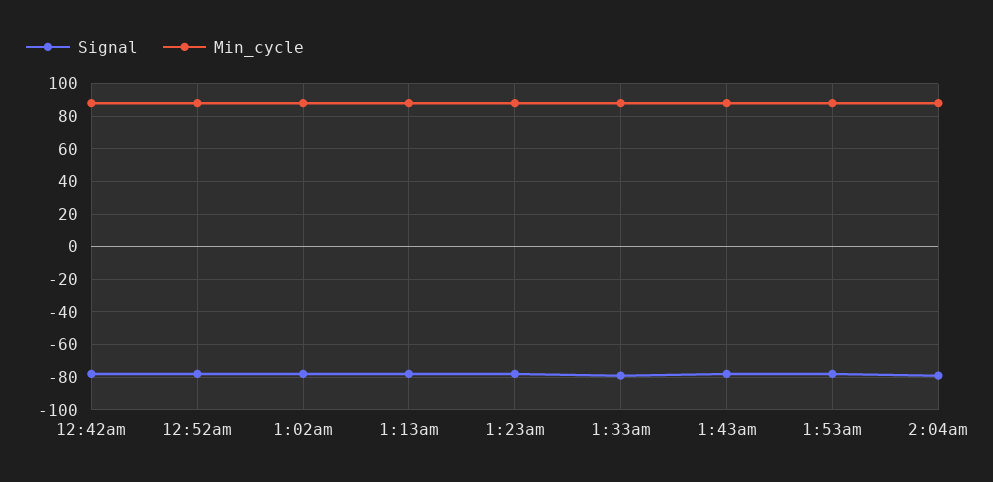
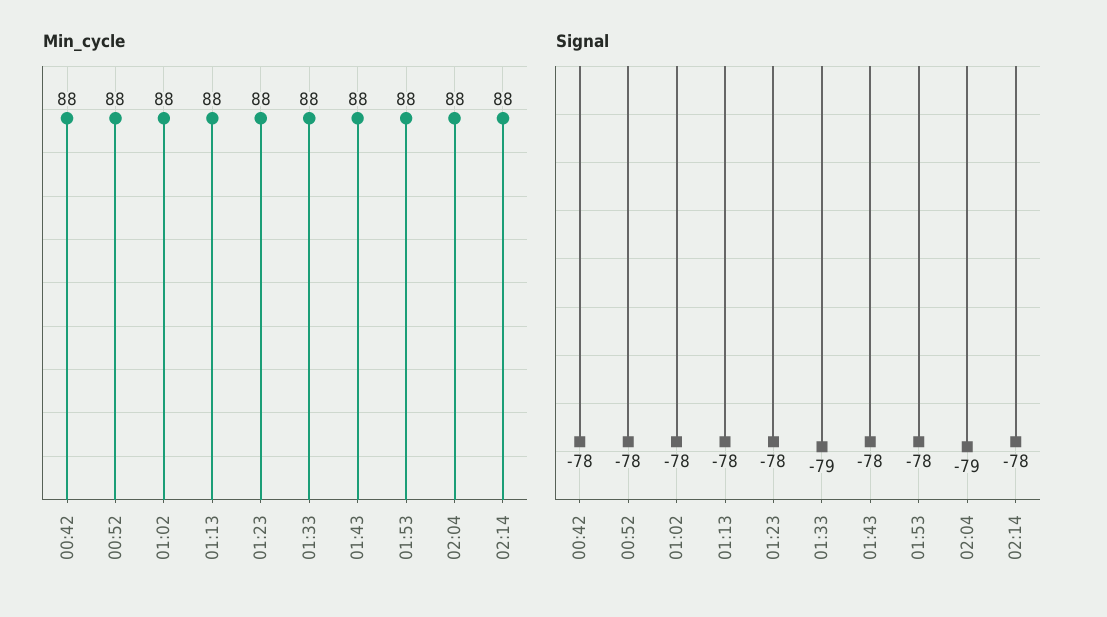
Min_cycle, 02:14: none -> 88
Signal, 02:14: none -> -78

